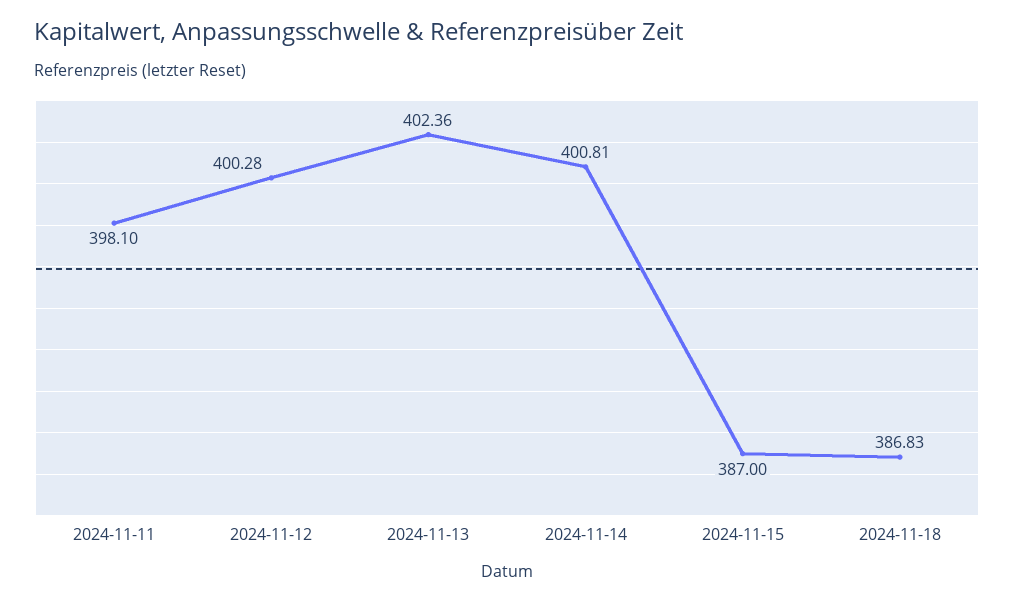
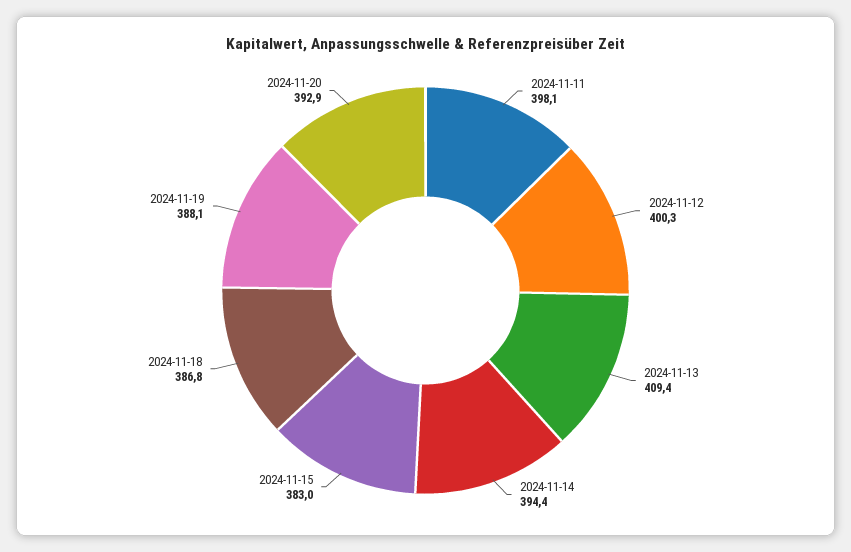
2024-11-13: 402.36 -> 409.4
2024-11-14: 400.81 -> 394.4
2024-11-15: 387 -> 383
2024-11-19: none -> 388.1
2024-11-20: none -> 392.9

